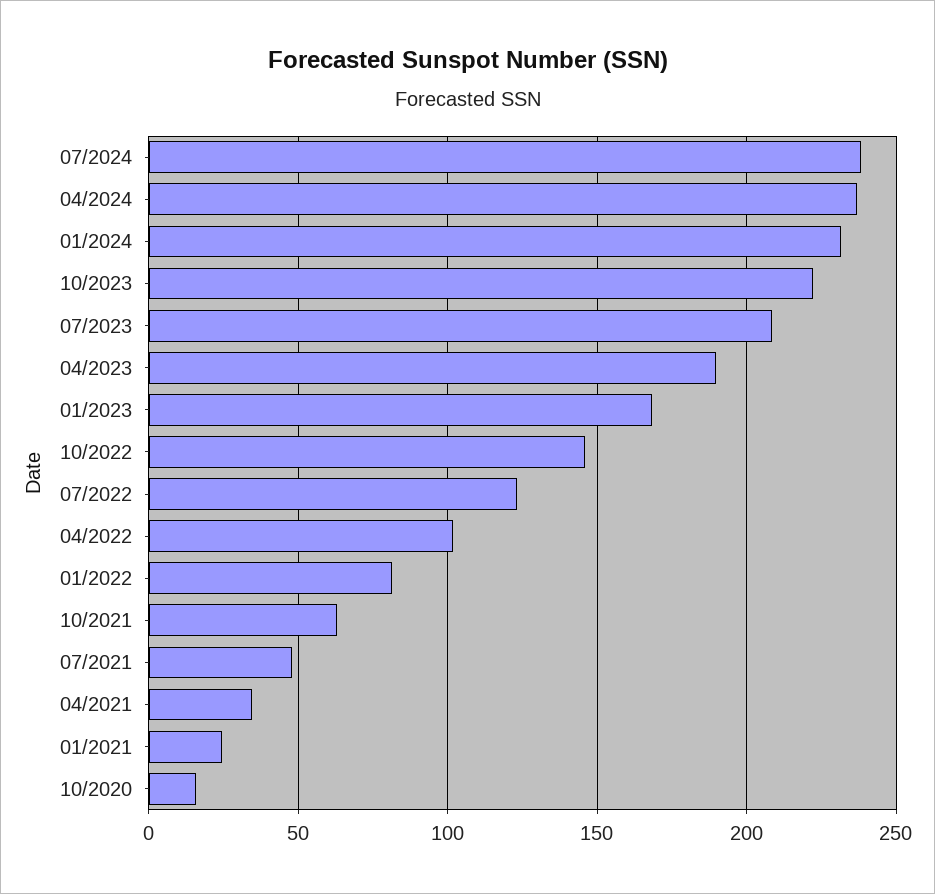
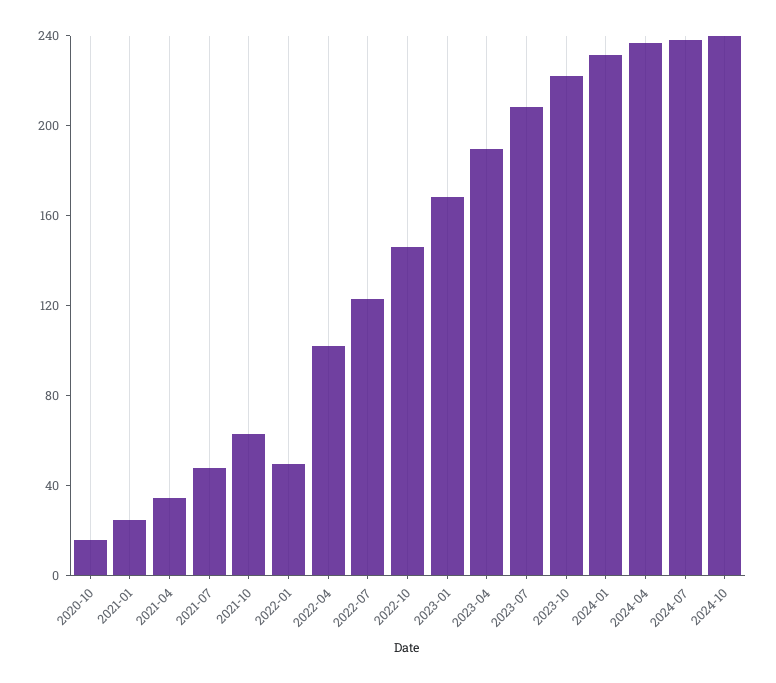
01/2022: 80 -> 50
2024-10: none -> 240

